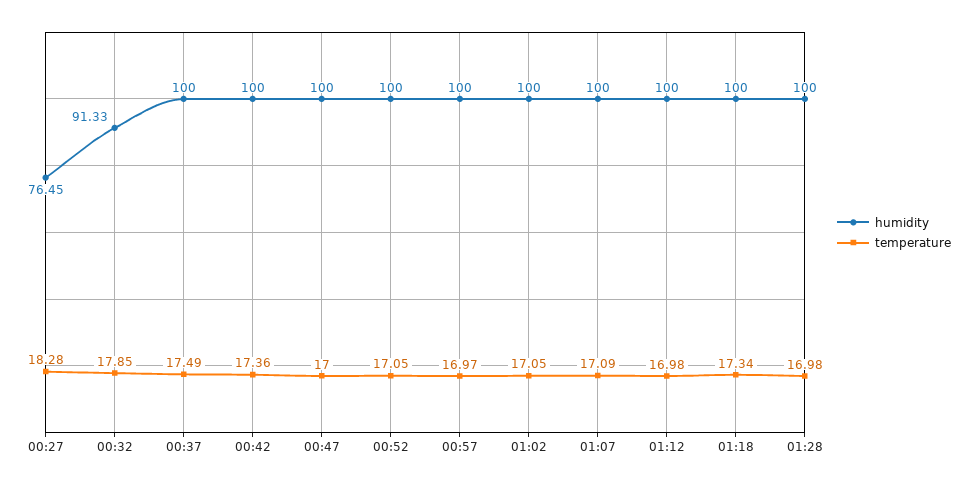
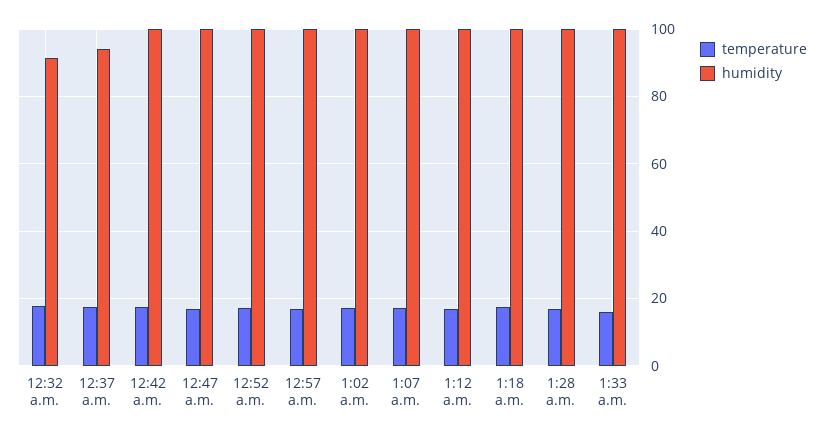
humidity, 00:27: 76.45 -> none
temperature, 00:27: 18.28 -> none
humidity, 00:37: 100 -> 94
temperature, 1:33 a.m.: none -> 16
humidity, 1:33 a.m.: none -> 100

